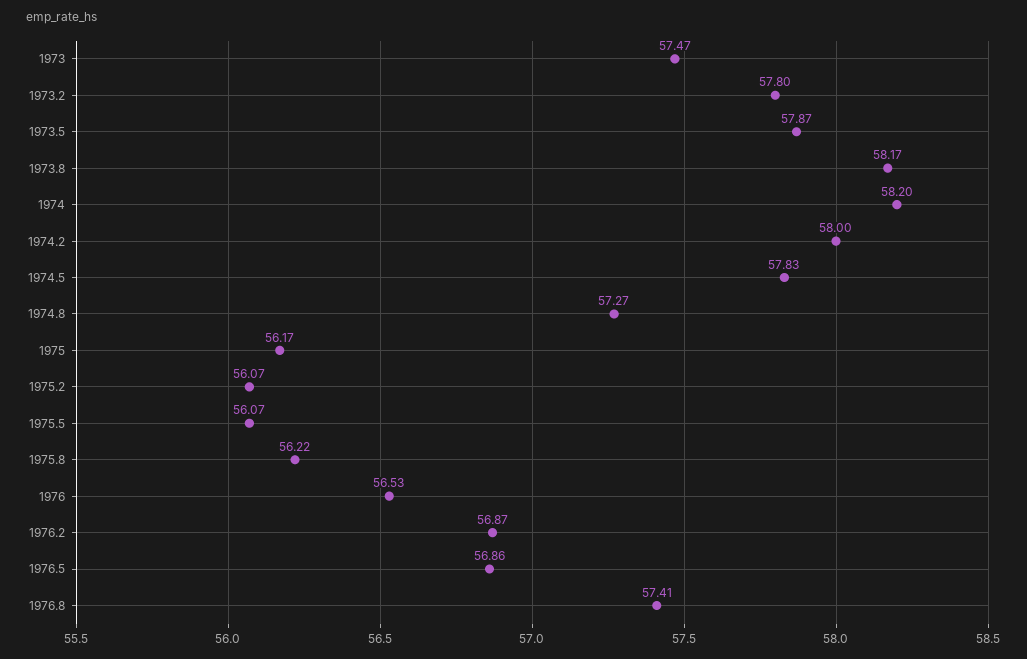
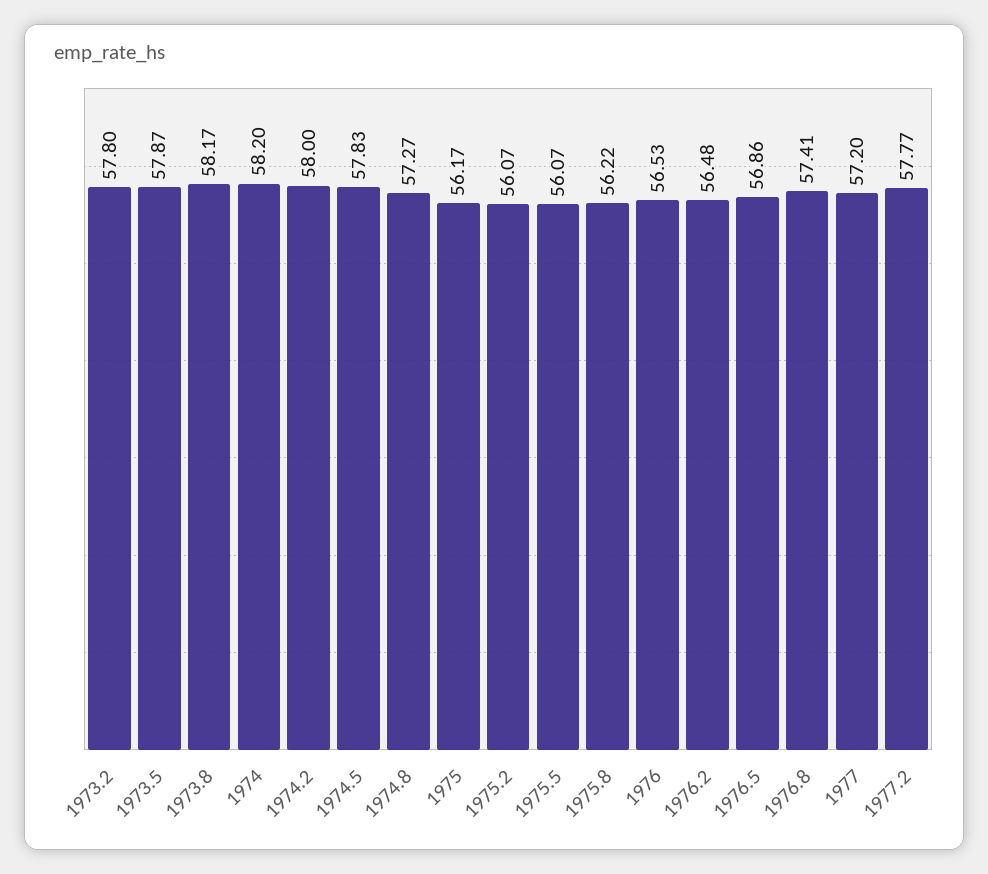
1973: 57.47 -> none
1976.2: 56.87 -> 56.48
1977: none -> 57.2
1977.2: none -> 57.77

